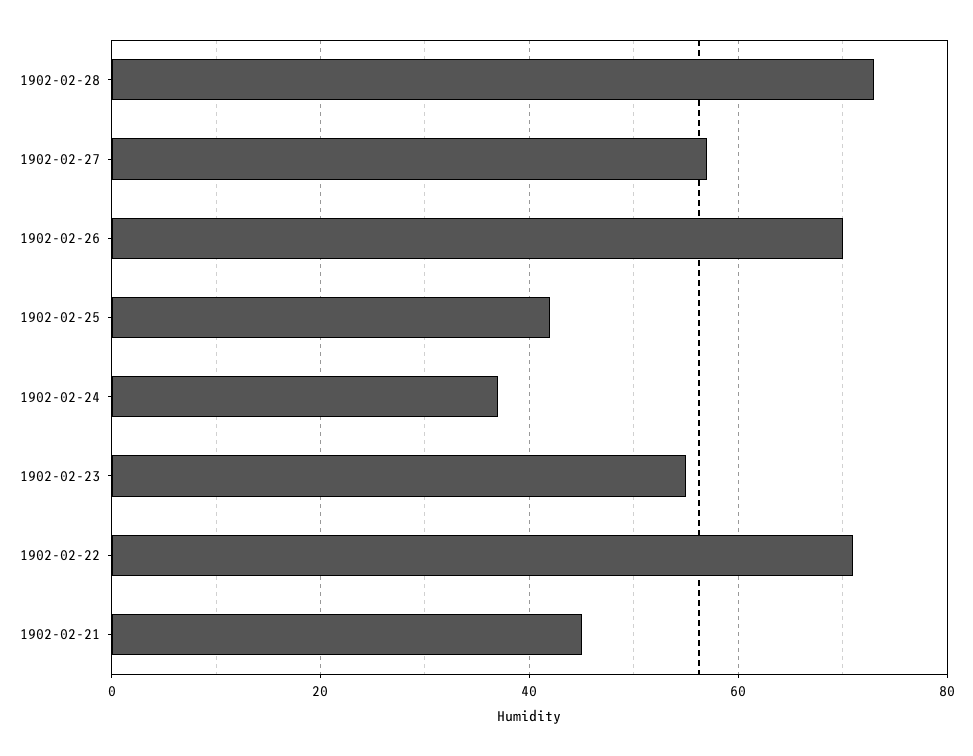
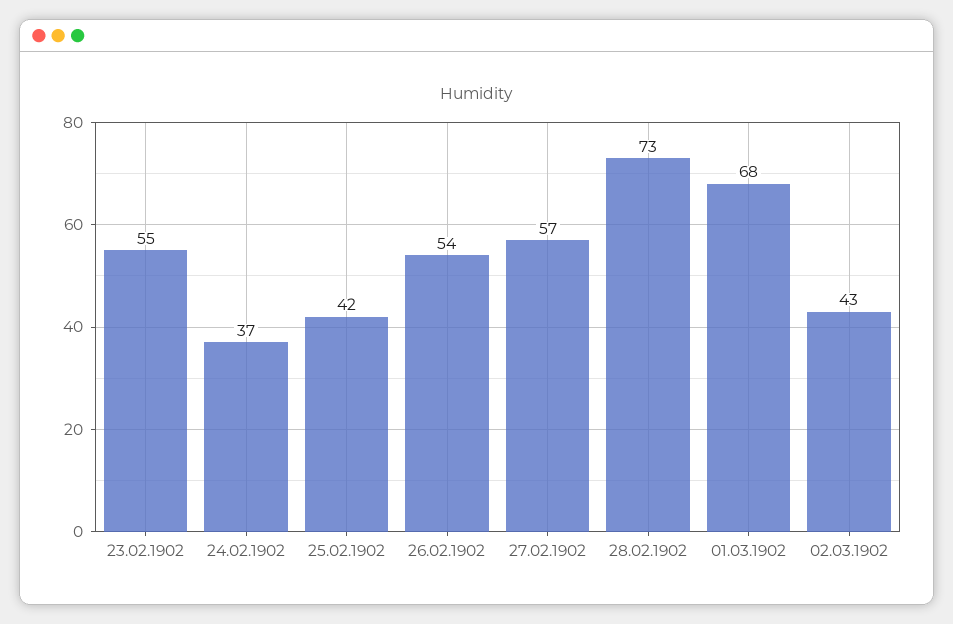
1902-02-26: 70 -> 54
1902-02-22: 70 -> none
1902-02-21: 45 -> none
01.03.1902: none -> 68
02.03.1902: none -> 43

